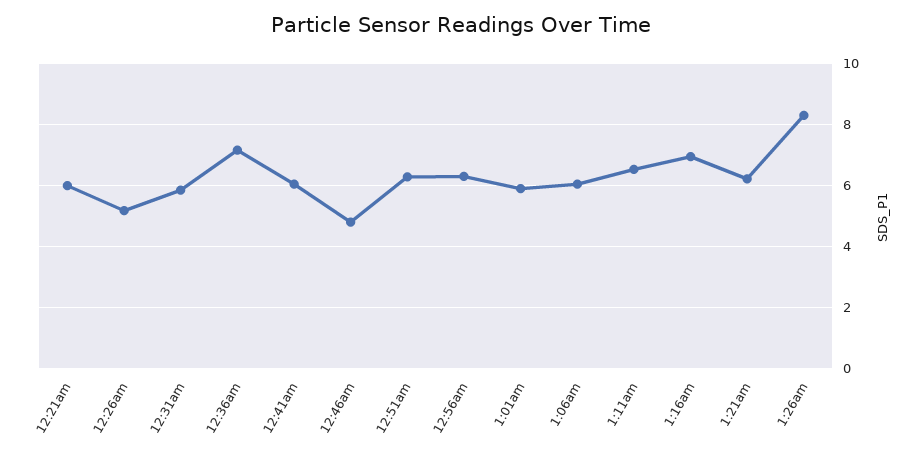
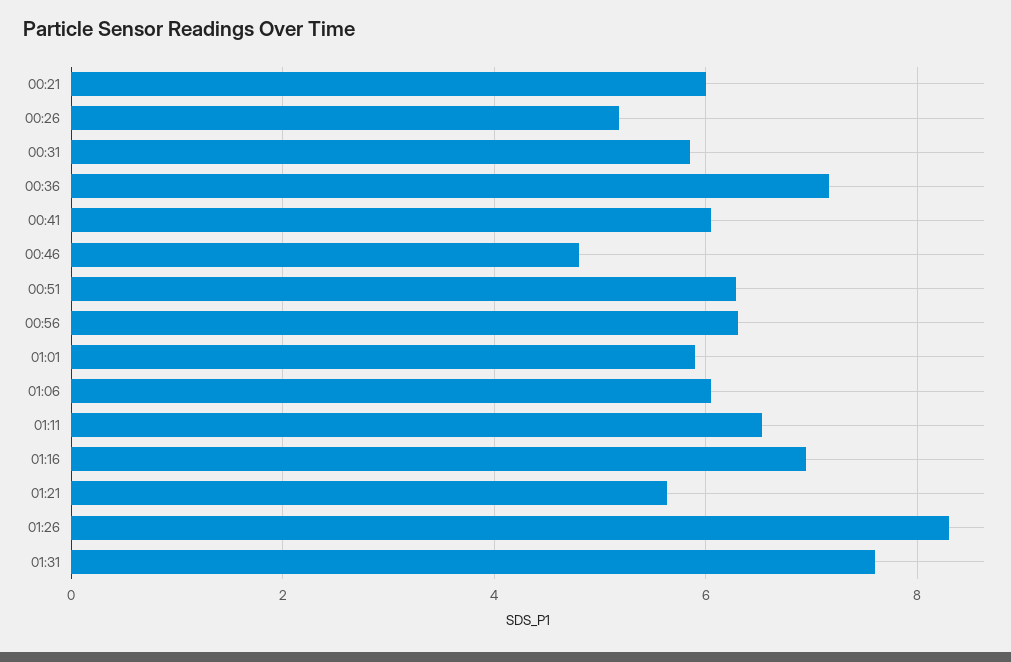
1:21am: 6.2 -> 5.6
01:31: none -> 7.6

